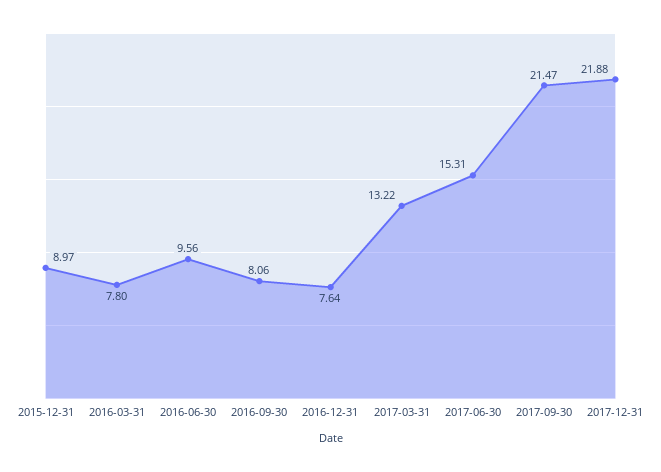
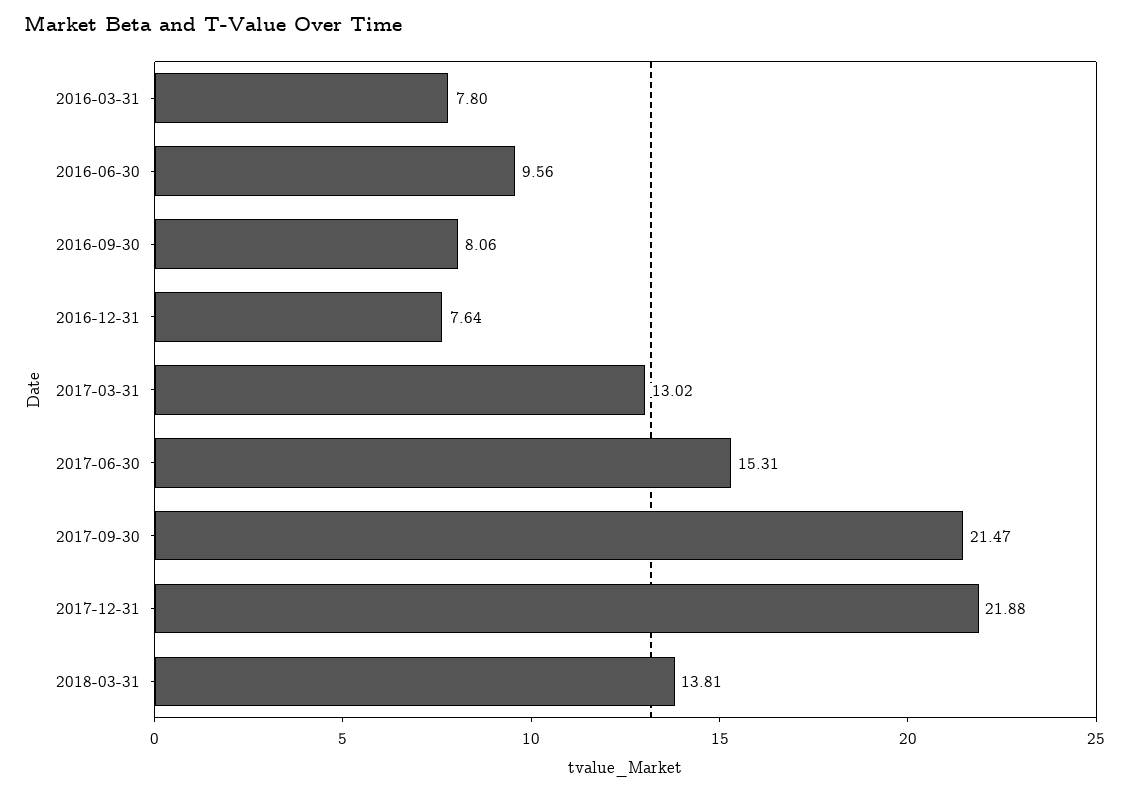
2015-12-31: 8.97 -> none
2017-03-31: 13.22 -> 13.02
2018-03-31: none -> 13.81

